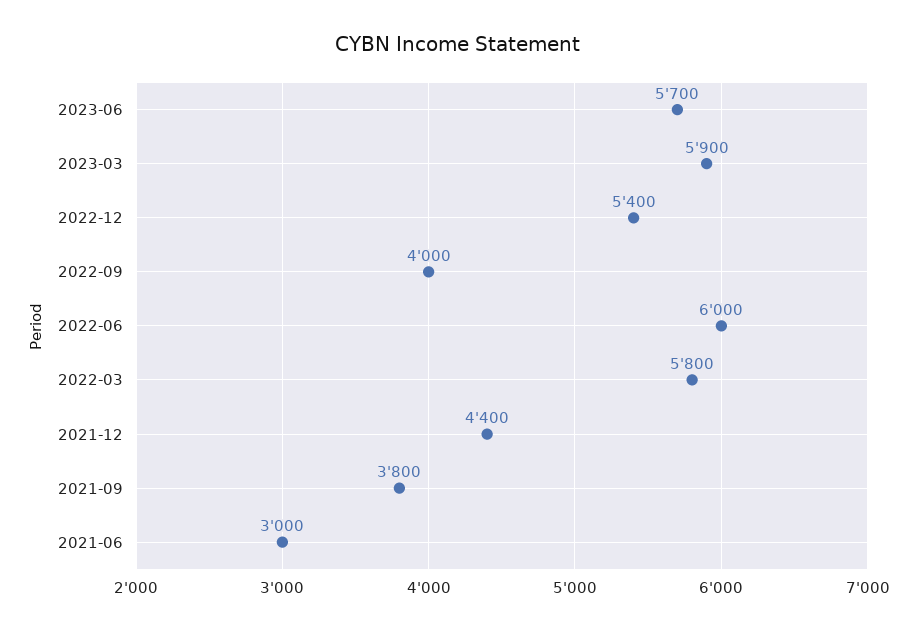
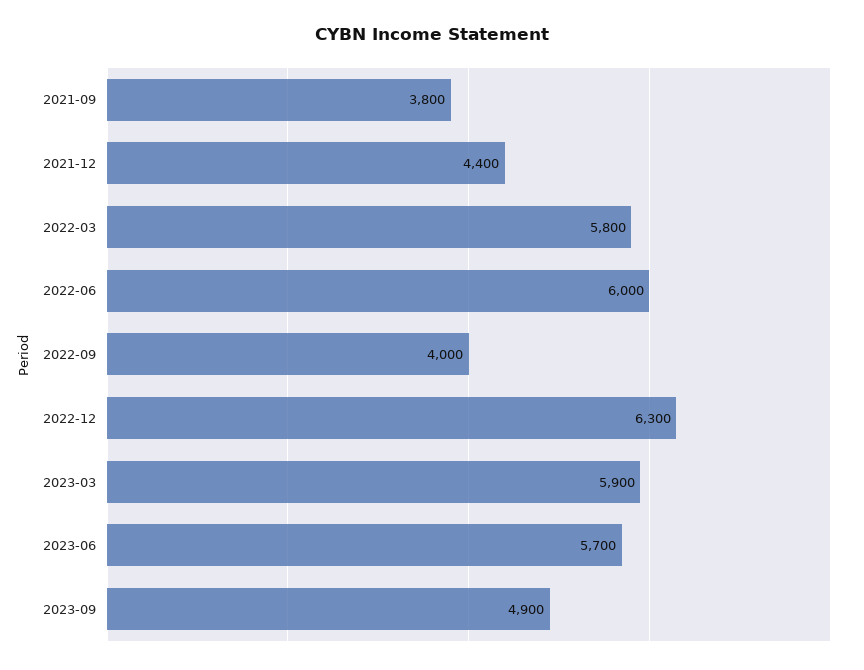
2022-12: 5400 -> 6300
2021-06: 3000 -> none
2023-09: none -> 4900

